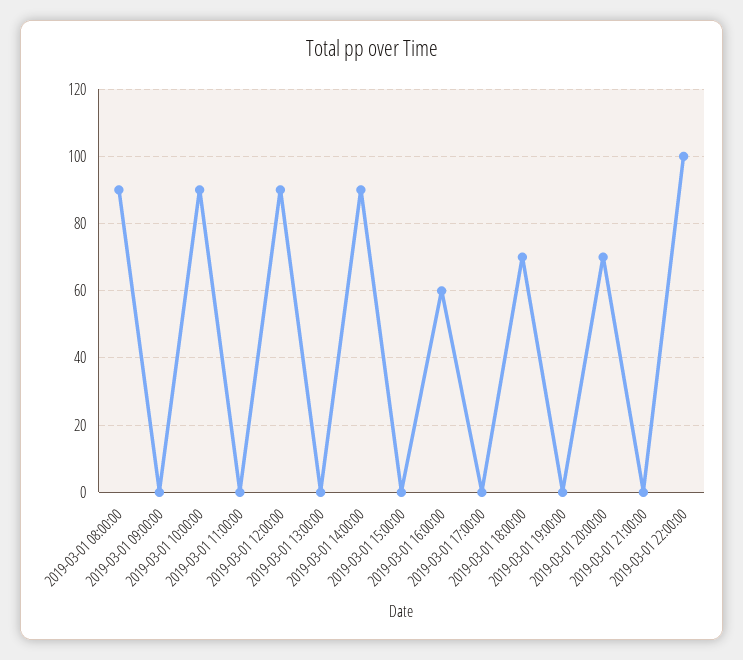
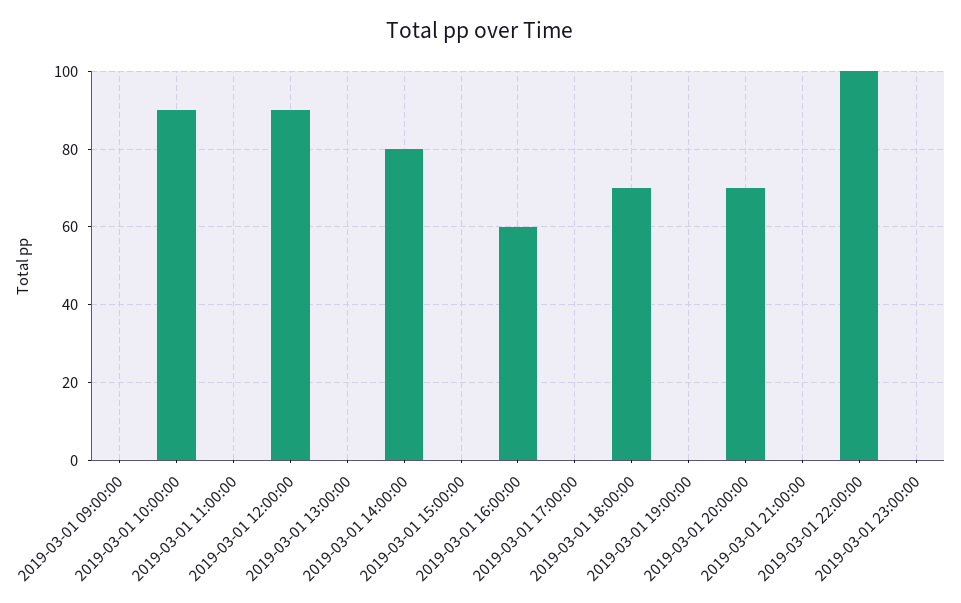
2019-03-01 08:00:00: 90 -> none
2019-03-01 14:00:00: 90 -> 80
2019-03-01 23:00:00: none -> 0

